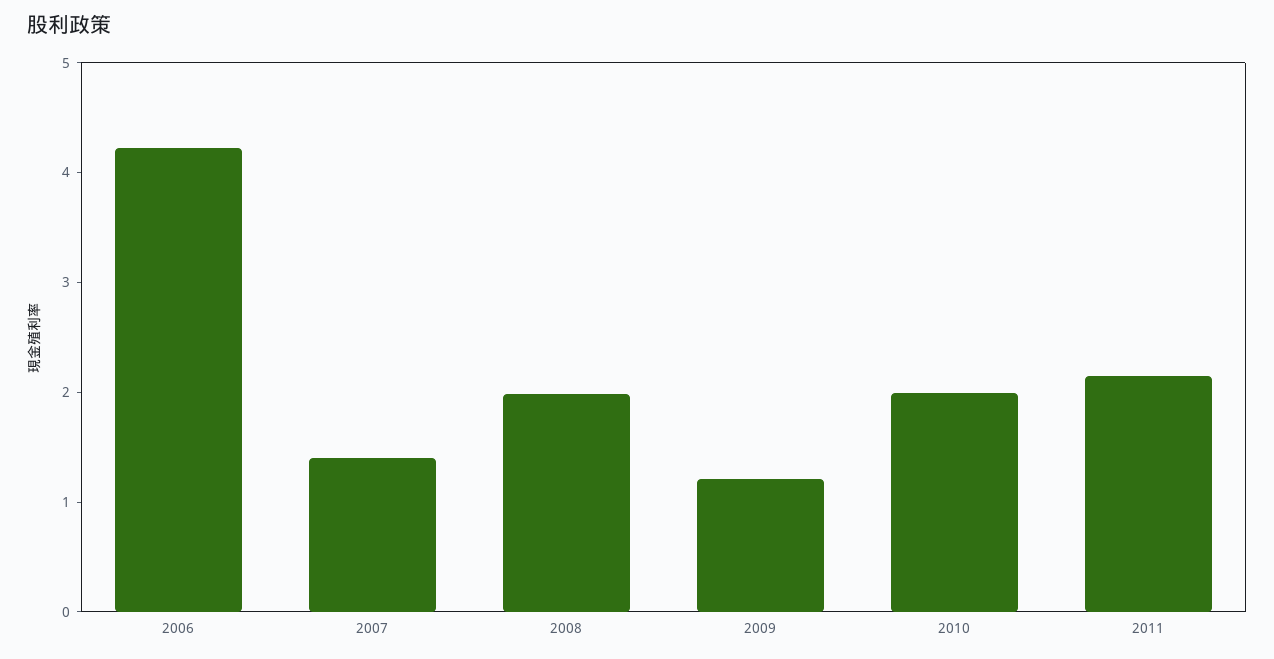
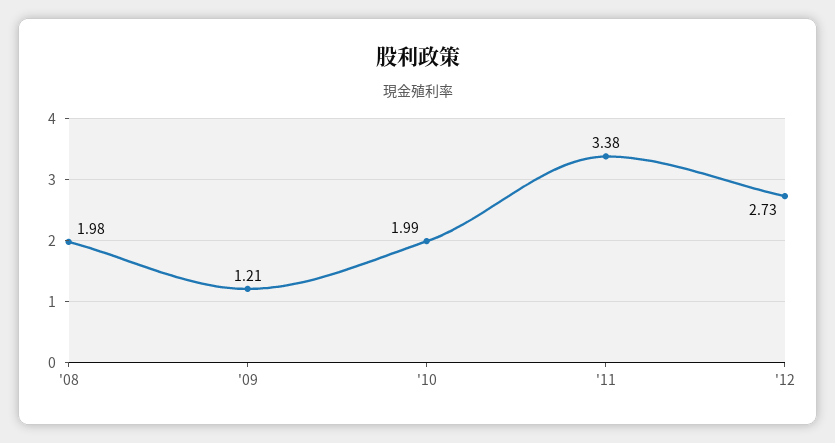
2006: 4.2 -> none
2007: 1.4 -> none
2011: 2.2 -> 3.38
'12: none -> 2.73

